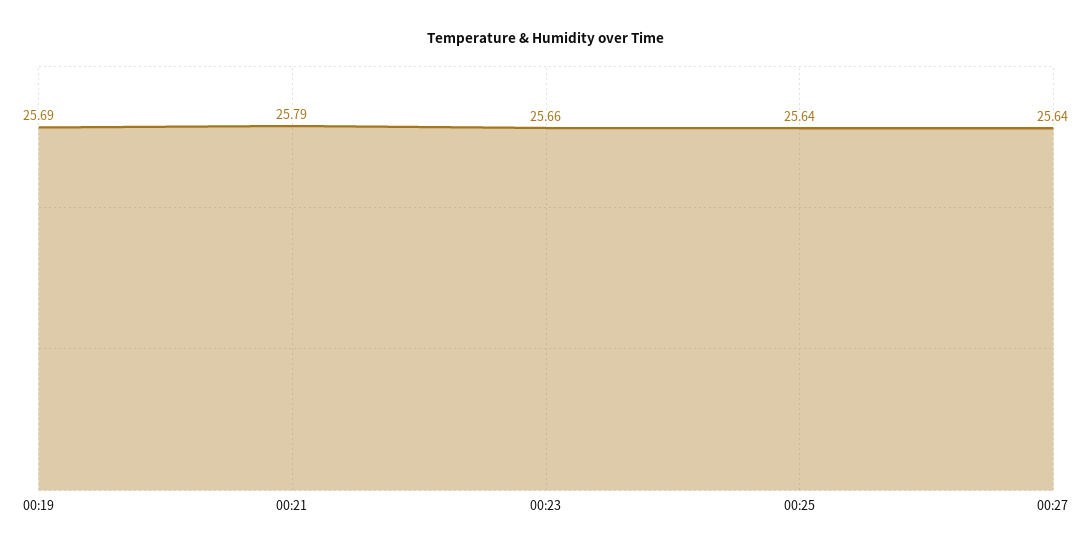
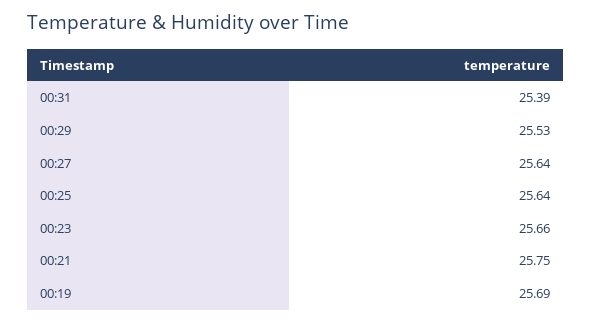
00:21: 25.79 -> 25.75
00:31: none -> 25.39
00:29: none -> 25.53

